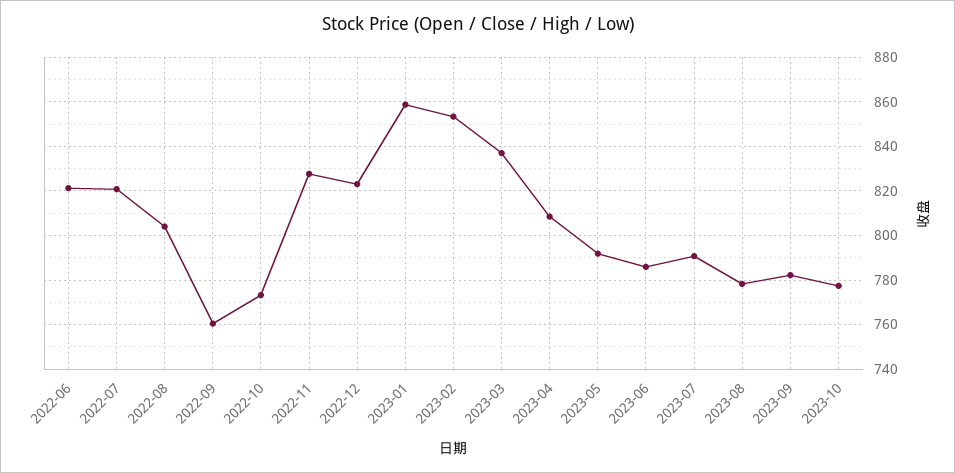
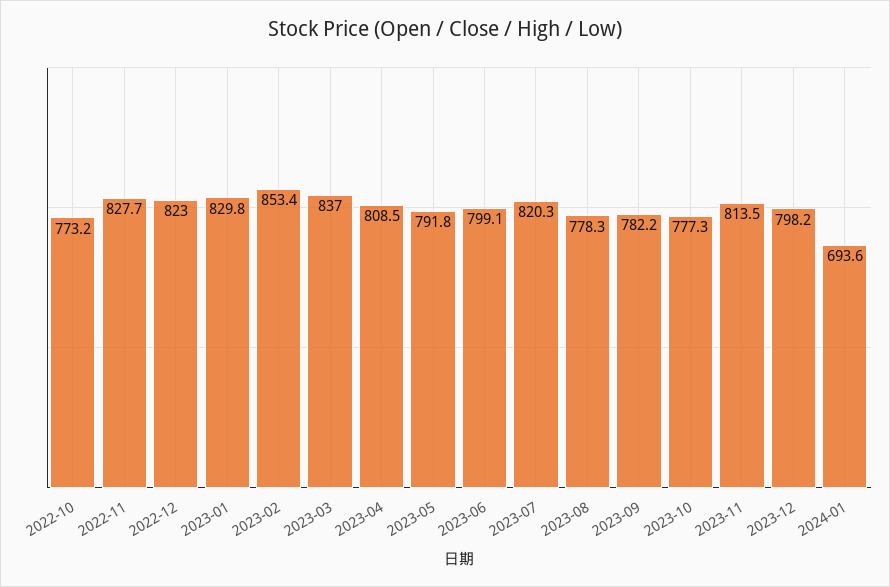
2022-06: 820 -> none
2022-07: 820 -> none
2022-08: 805 -> none
2022-09: 760 -> none
2023-01: 860 -> 829.8
2023-06: 785 -> 799.1
2023-07: 790 -> 820.3
2023-11: none -> 813.5
2023-12: none -> 798.2
2024-01: none -> 693.6

